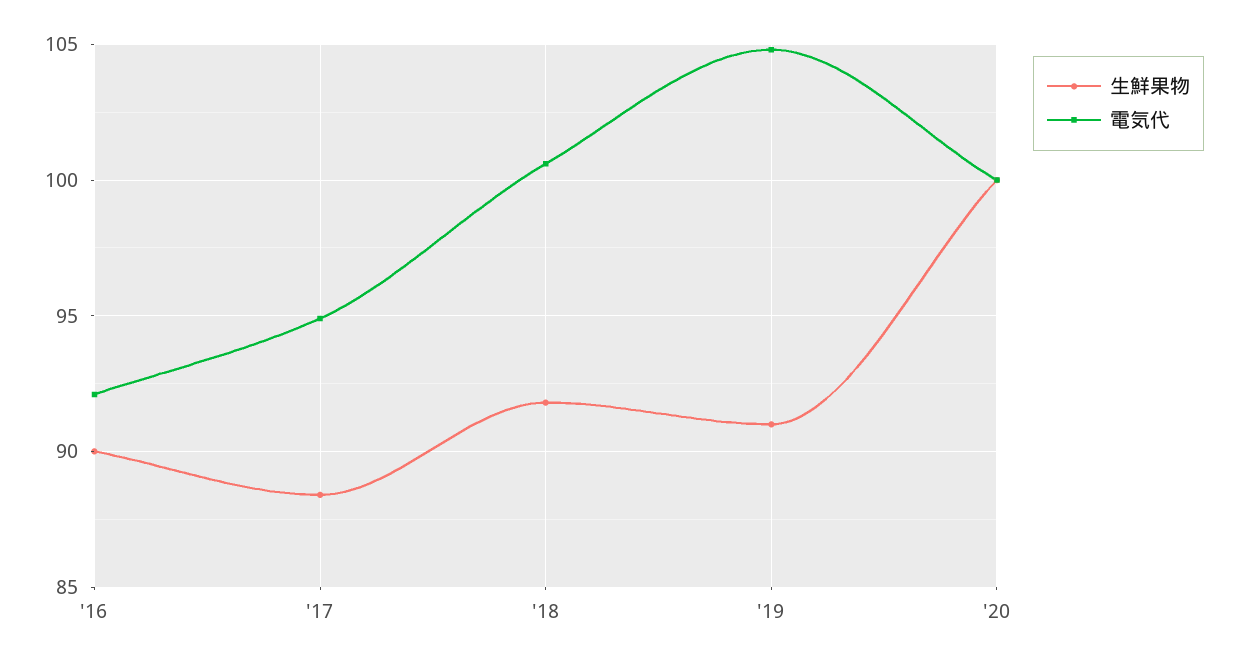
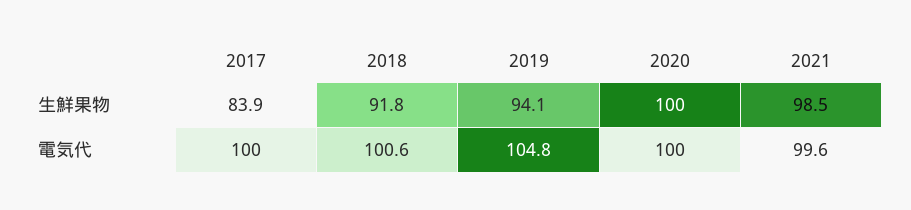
生鮮果物, '16: 90 -> none
電気代, '16: 92 -> none
生鮮果物, '17: 88.5 -> 83.9
電気代, '17: 95 -> 100
生鮮果物, '19: 91 -> 94.1
生鮮果物, 2021: none -> 98.5
電気代, 2021: none -> 99.6

